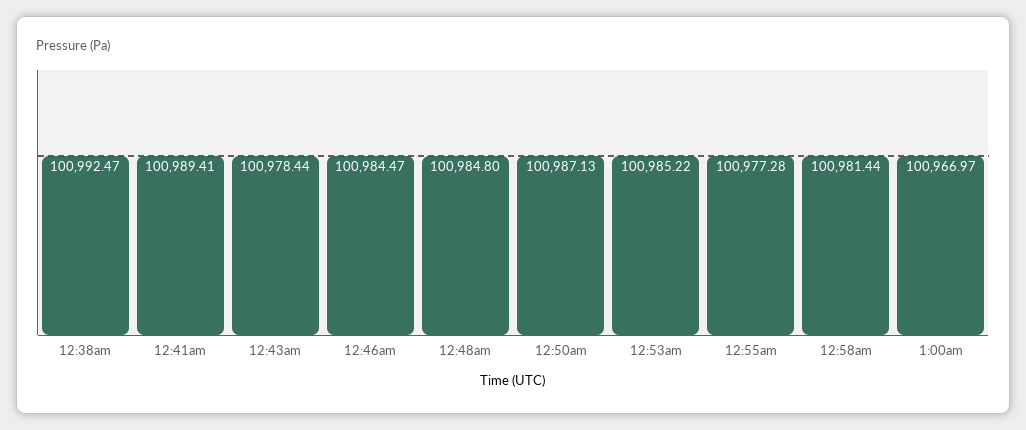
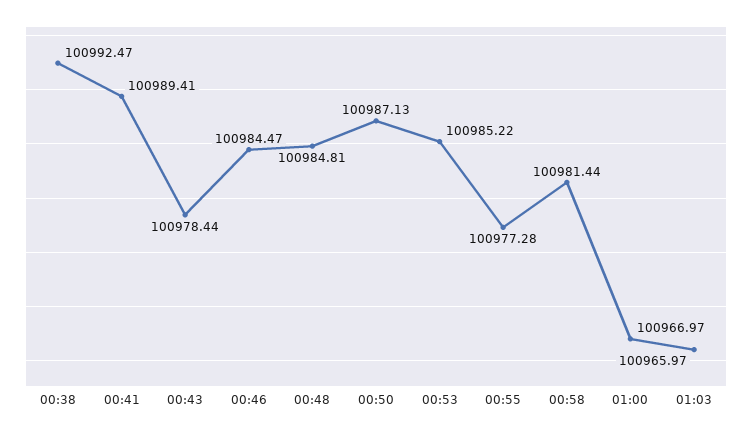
12:48am: 100984.8 -> 100984.81
01:03: none -> 100965.97

